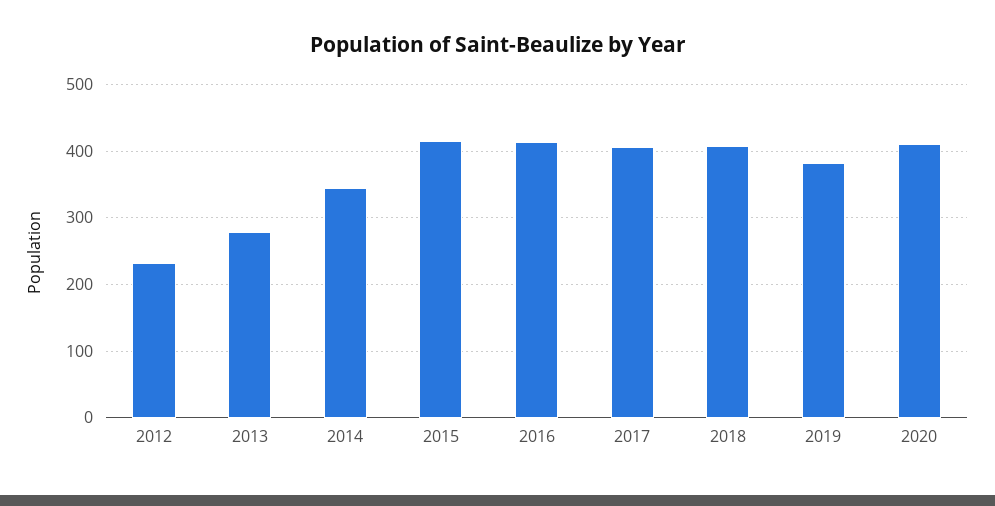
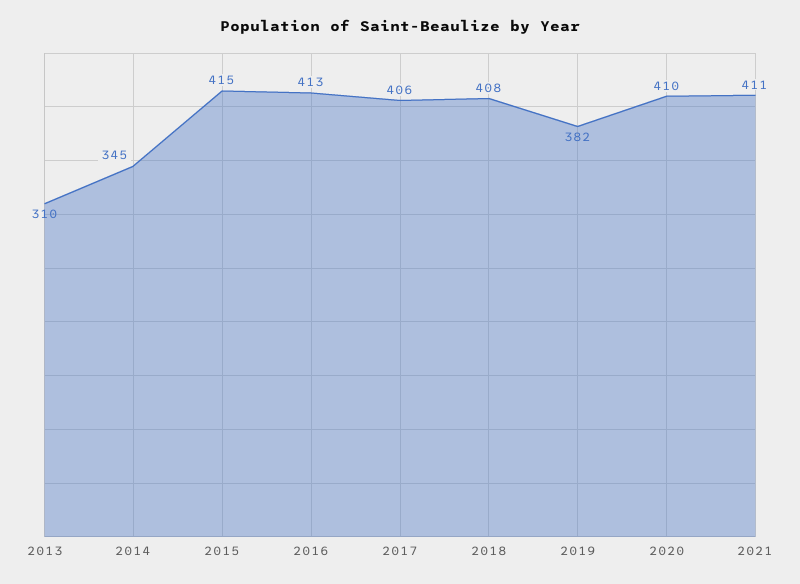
2012: 230 -> none
2013: 280 -> 310
2021: none -> 411

